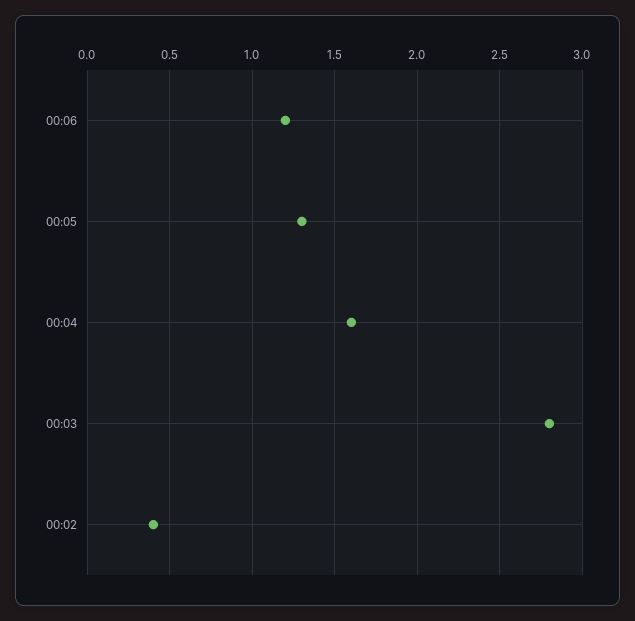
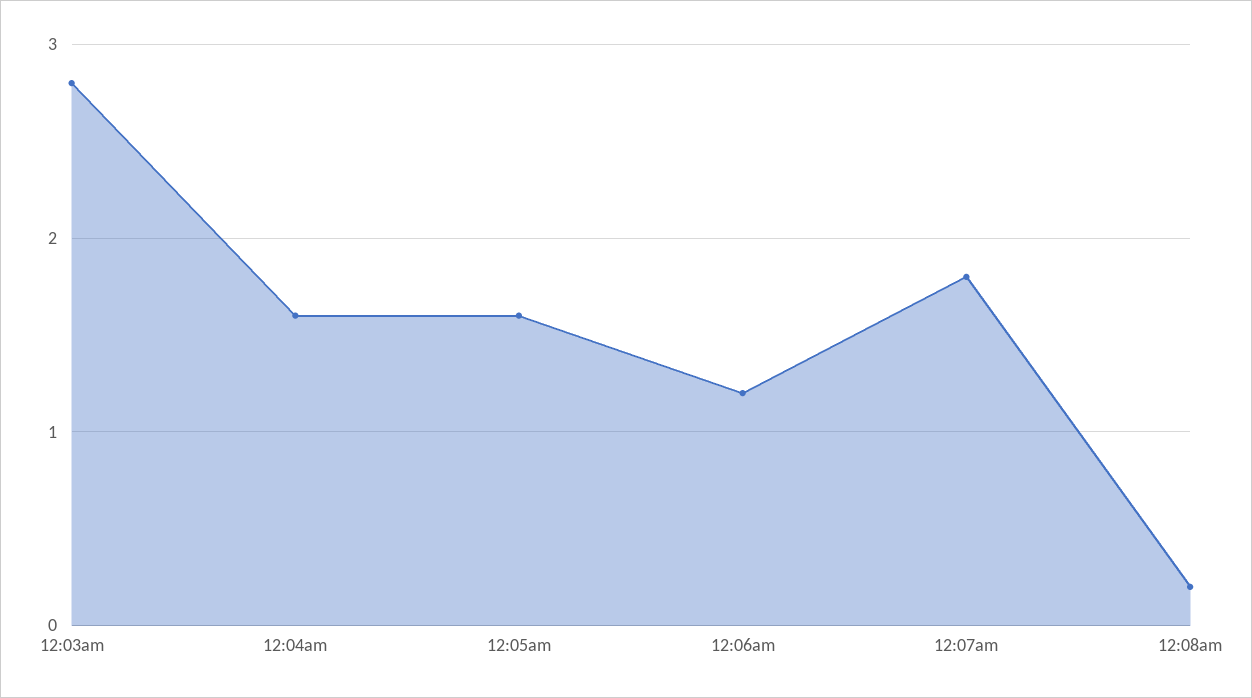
00:05: 1.3 -> 1.6
00:02: 0.4 -> none
12:07am: none -> 1.8
12:08am: none -> 0.2

